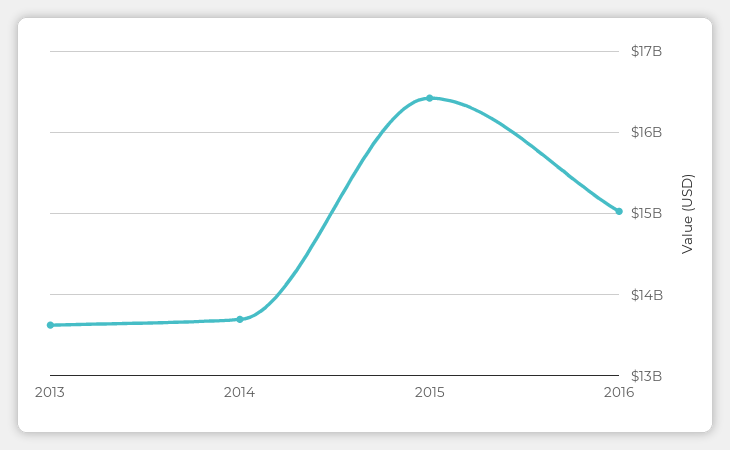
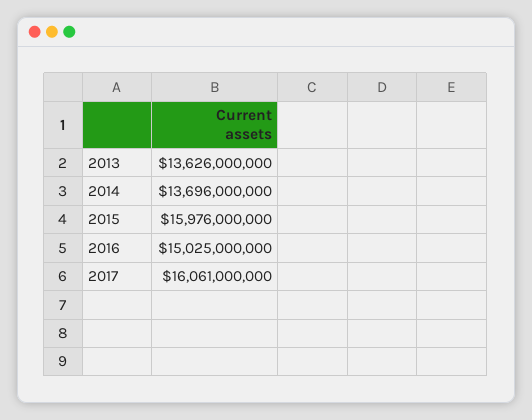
2015: 16400000000 -> 15976000000
2017: none -> 16061000000

